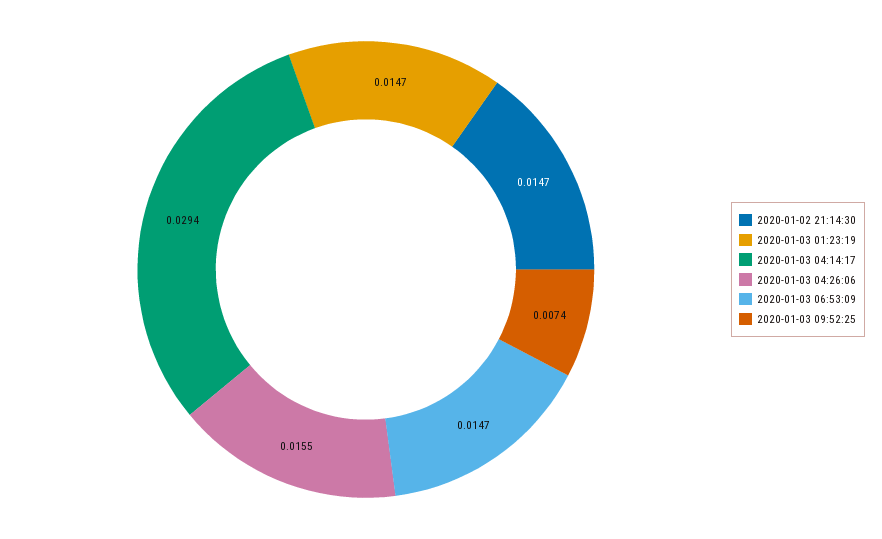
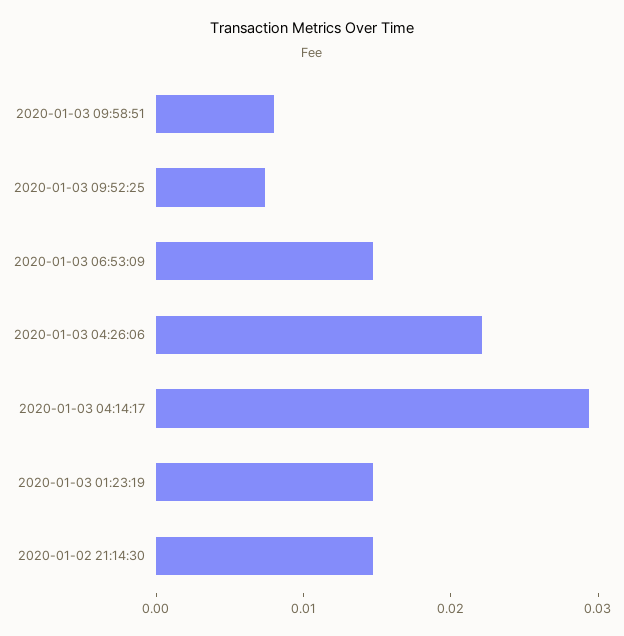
2020-01-03 04:26:06: 0.0155 -> 0.022
2020-01-03 09:58:51: none -> 0.008

